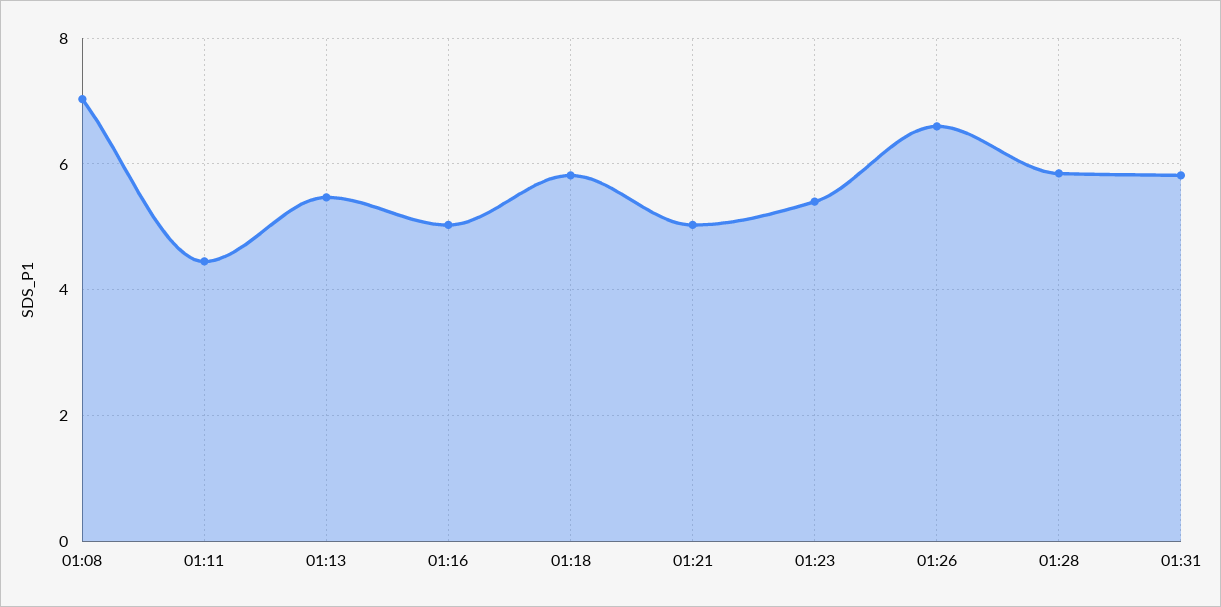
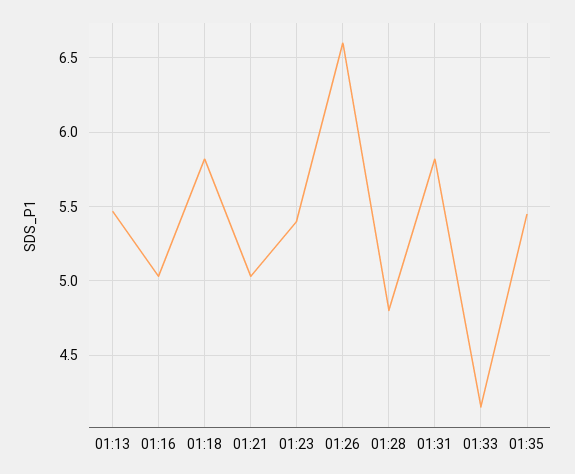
01:08: 7 -> none
01:11: 4.4 -> none
01:28: 5.8 -> 4.8
01:33: none -> 4.15
01:35: none -> 5.45

